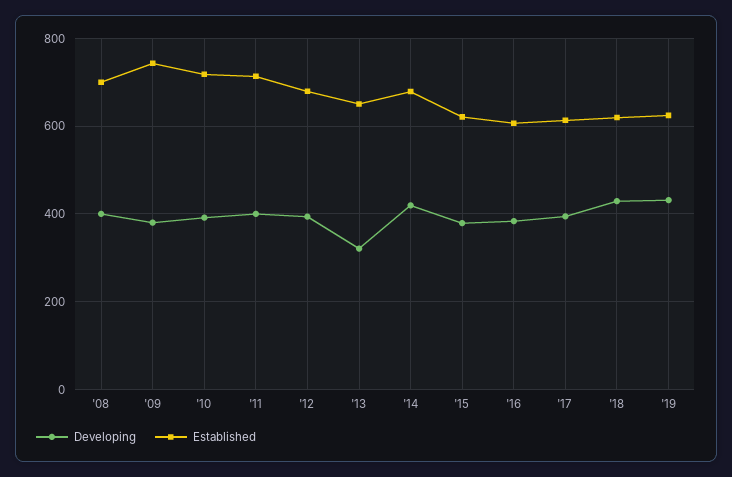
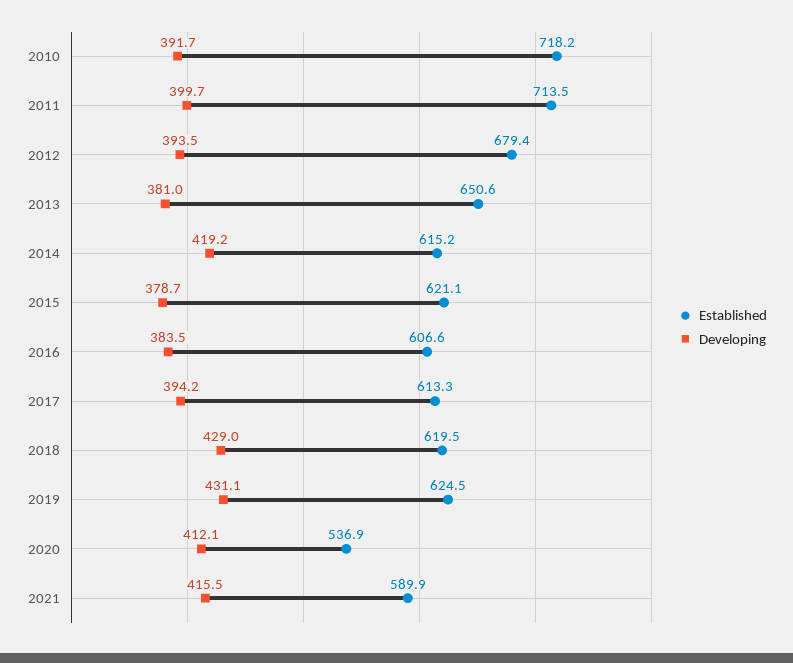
Developing, '08: 400 -> none
Established, '08: 700 -> none
Developing, '09: 380 -> none
Established, '09: 740 -> none
Developing, '13: 320 -> 381
Established, '14: 680 -> 615.2
Established, 2020: none -> 536.9
Developing, 2020: none -> 412.1
Established, 2021: none -> 589.9
Developing, 2021: none -> 415.5

